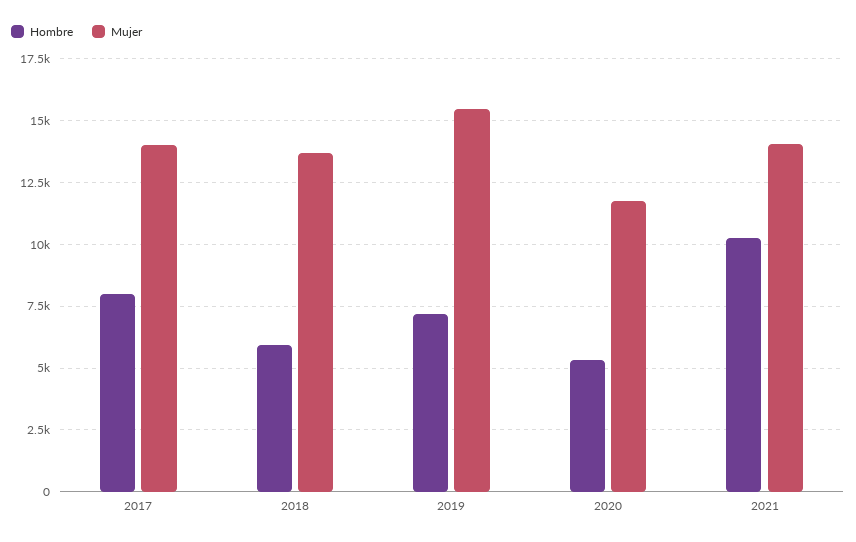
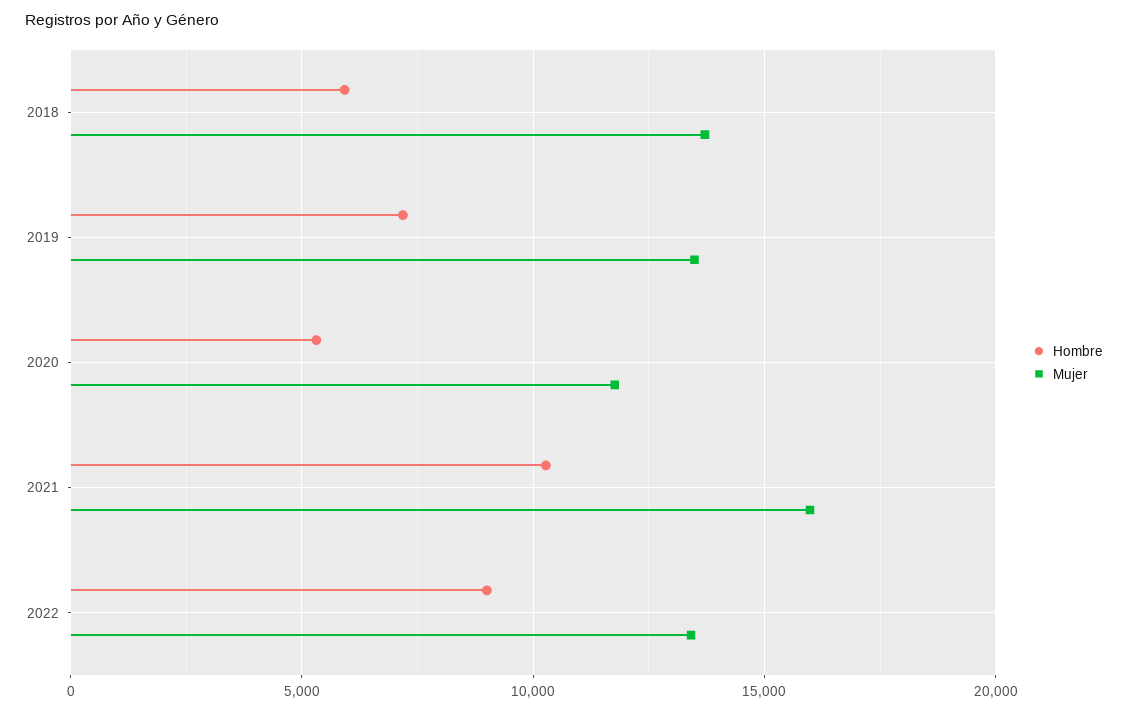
Hombre, 2017: 8000 -> none
Mujer, 2017: 14000 -> none
Mujer, 2019: 15500 -> 13500
Mujer, 2021: 14000 -> 16000
Hombre, 2022: none -> 9000
Mujer, 2022: none -> 13500

